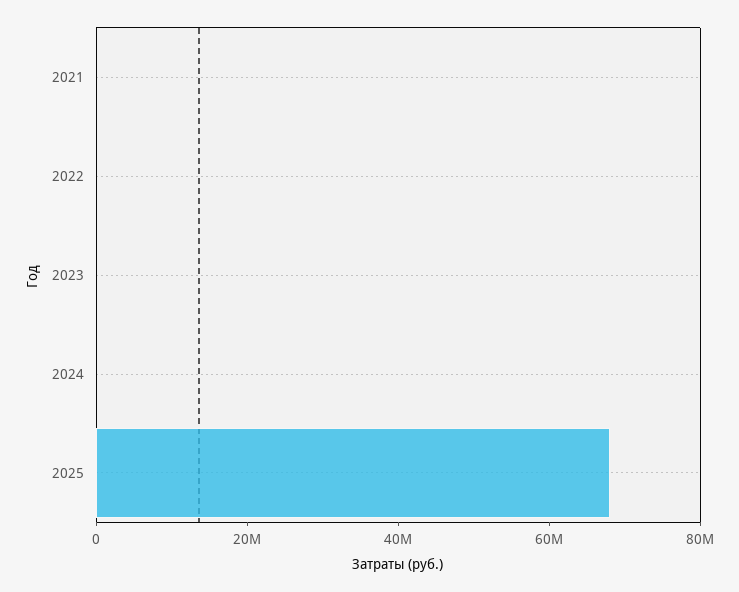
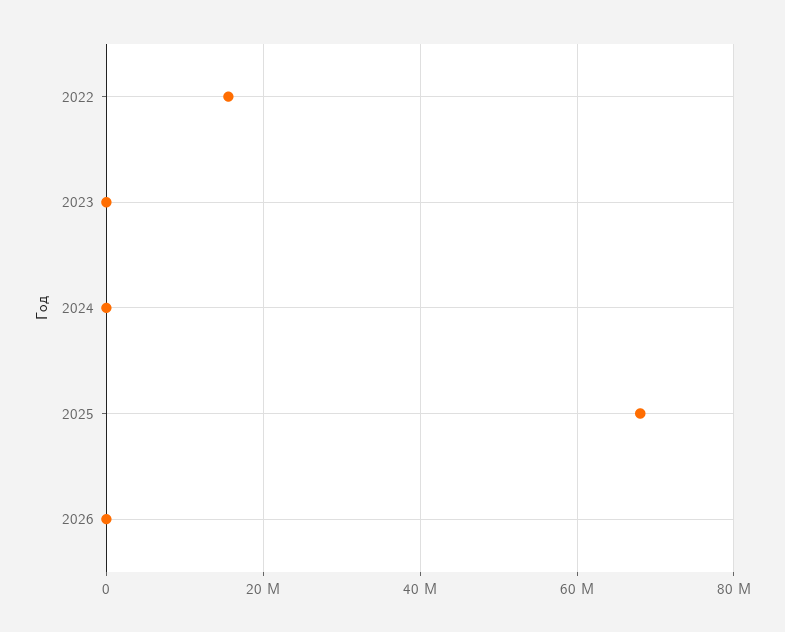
2021: 0 -> none
2022: 0 -> 16000000
2026: none -> 0

